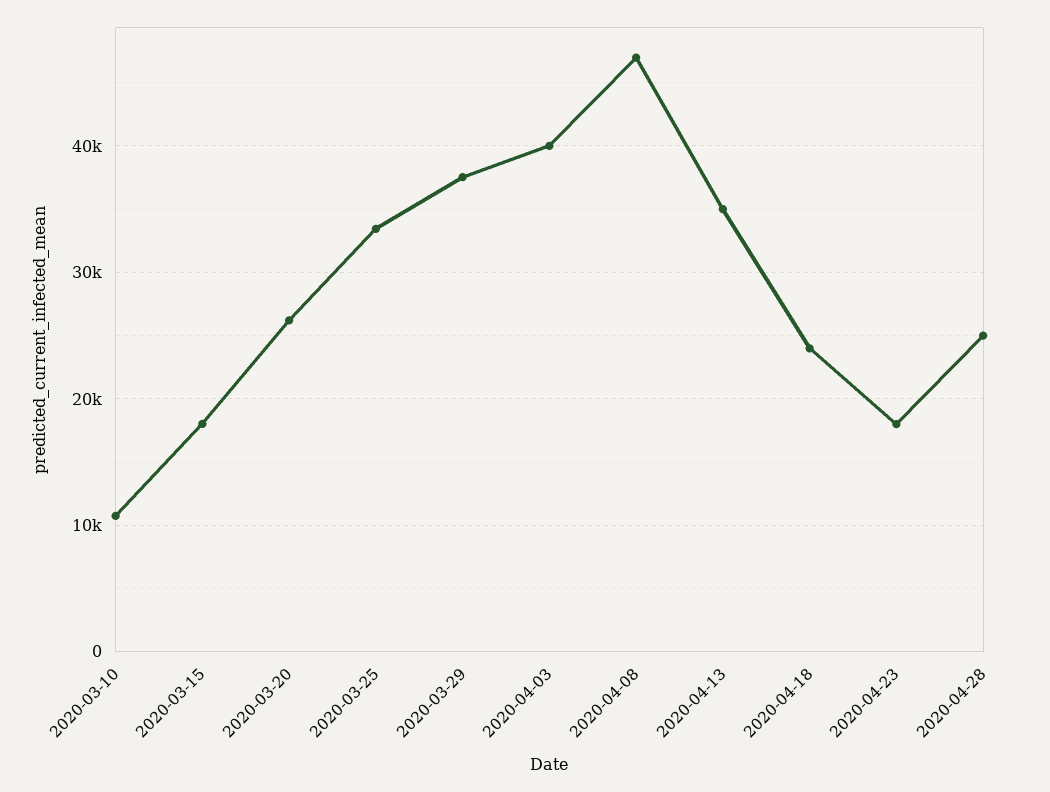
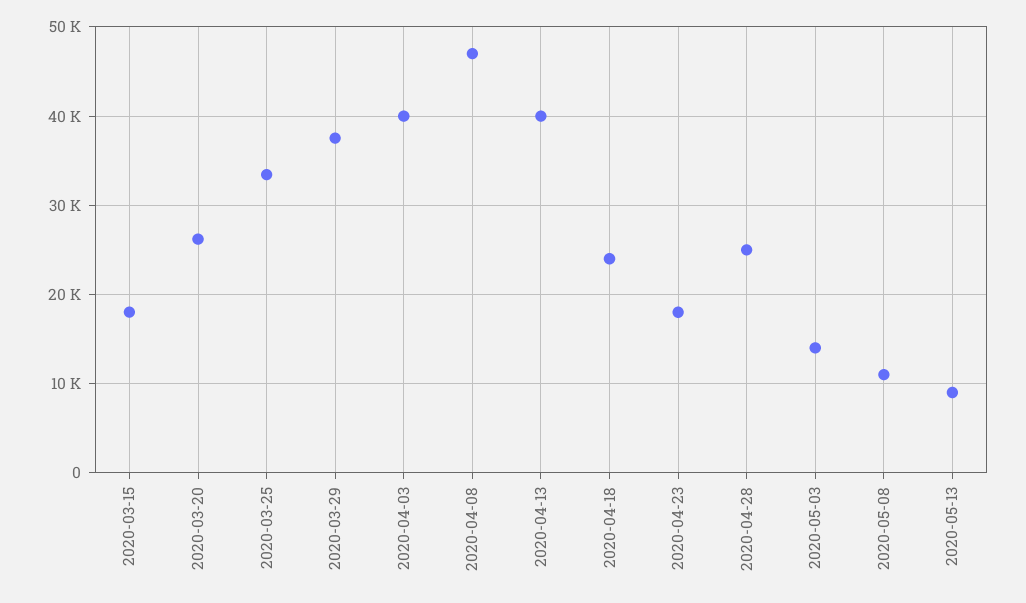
2020-03-10: 11000 -> none
2020-04-13: 35000 -> 40000
2020-05-03: none -> 14000
2020-05-08: none -> 11000
2020-05-13: none -> 9000

